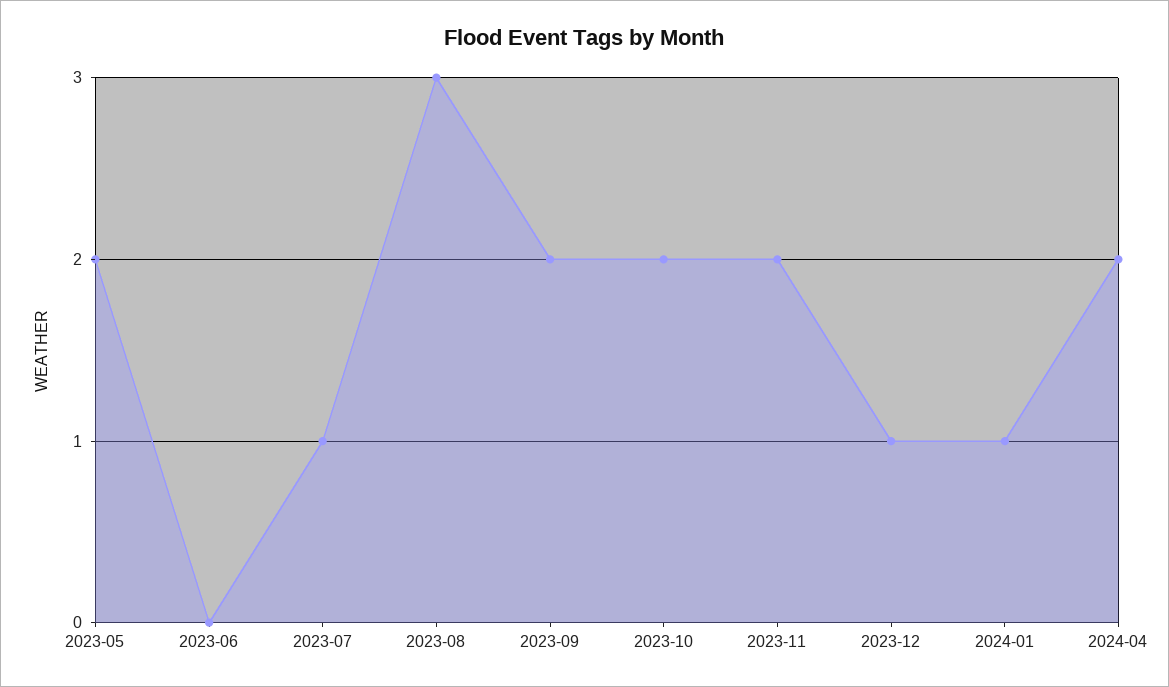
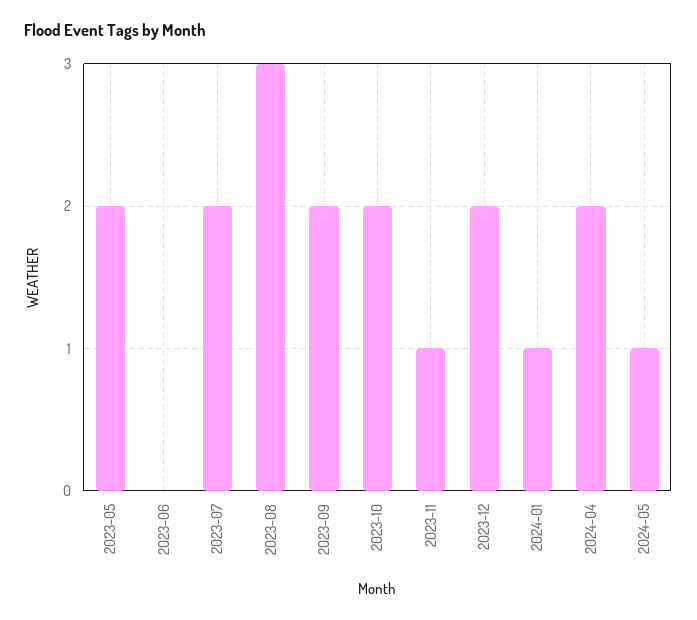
2023-07: 1 -> 2
2023-11: 2 -> 1
2023-12: 1 -> 2
2024-05: none -> 1

